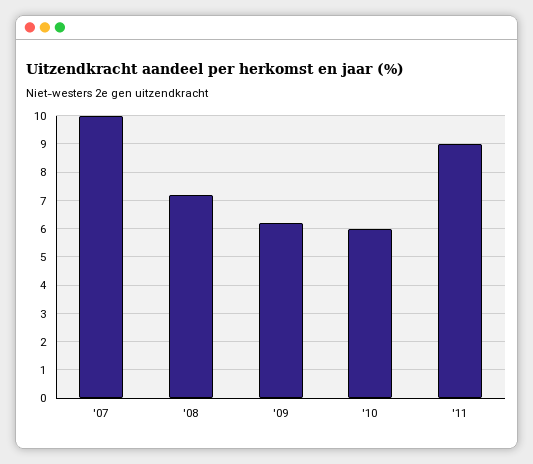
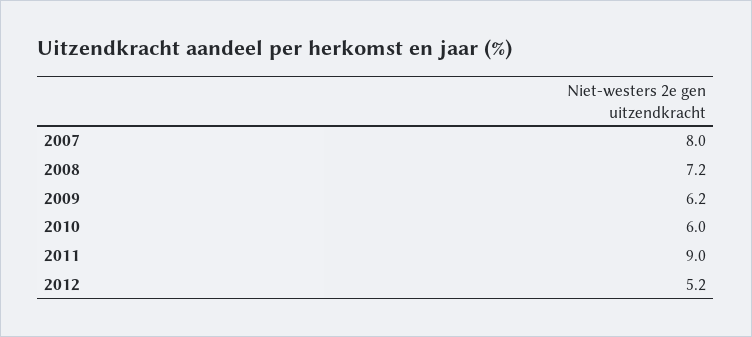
'07: 10 -> 8
2012: none -> 5.2

